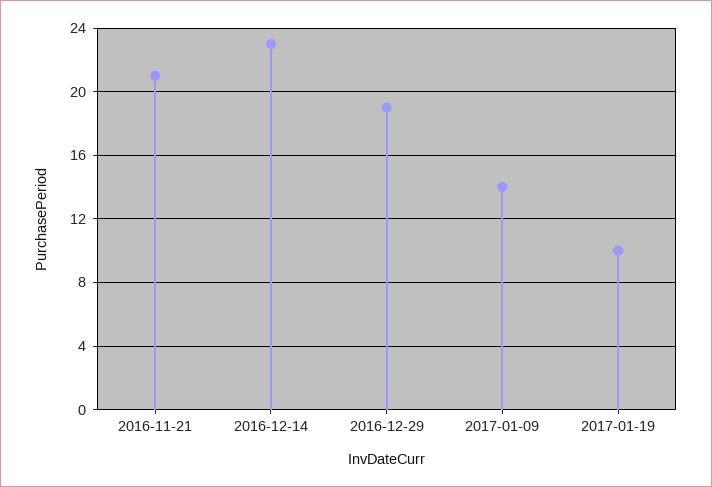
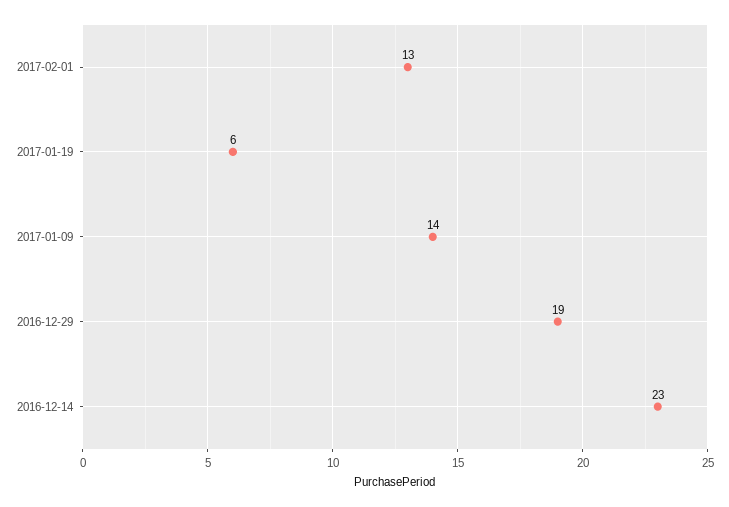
2016-11-21: 21 -> none
2017-01-19: 10 -> 6
2017-02-01: none -> 13

